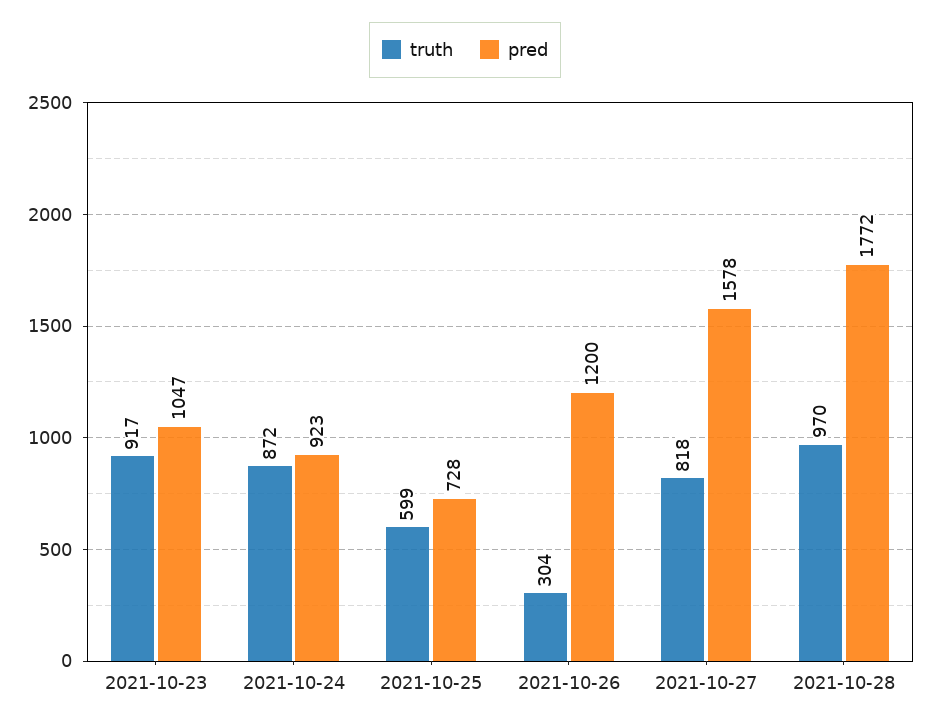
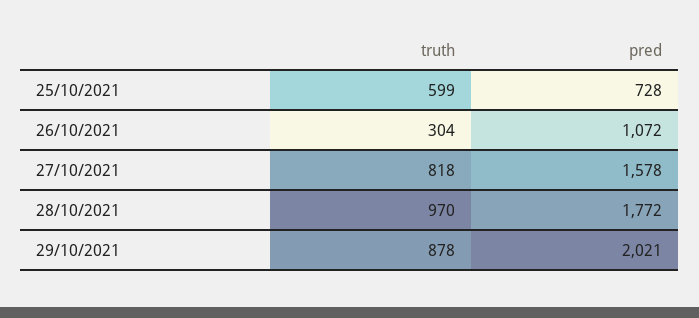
truth, 2021-10-23: 917 -> none
pred, 2021-10-23: 1047 -> none
truth, 2021-10-24: 872 -> none
pred, 2021-10-24: 923 -> none
pred, 2021-10-26: 1200 -> 1072
truth, 29/10/2021: none -> 878
pred, 29/10/2021: none -> 2021

